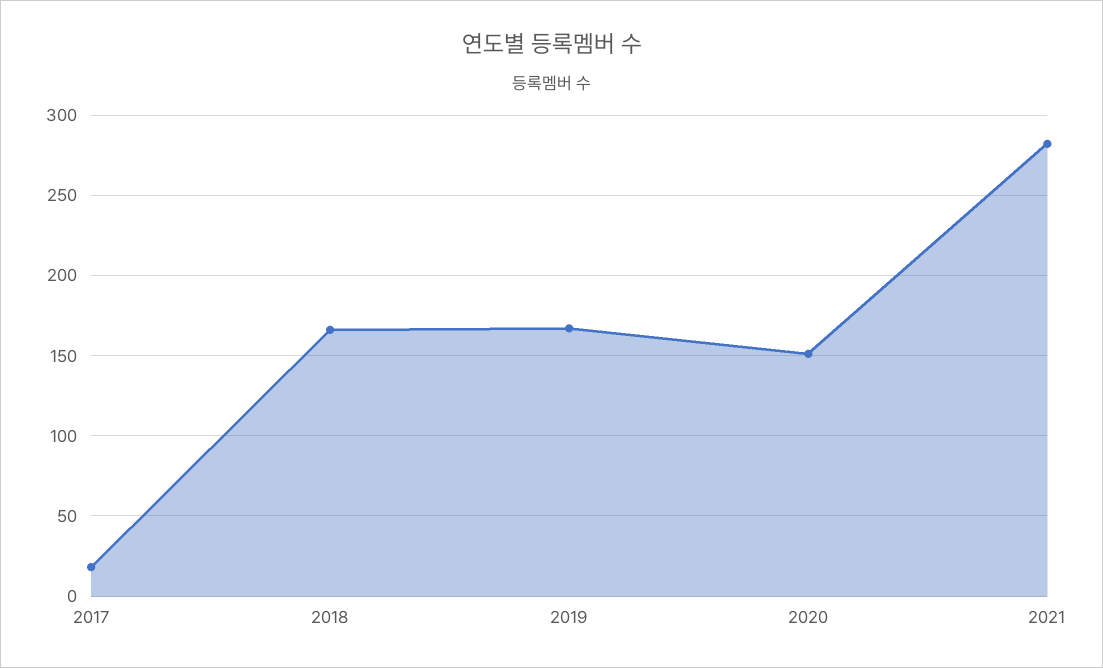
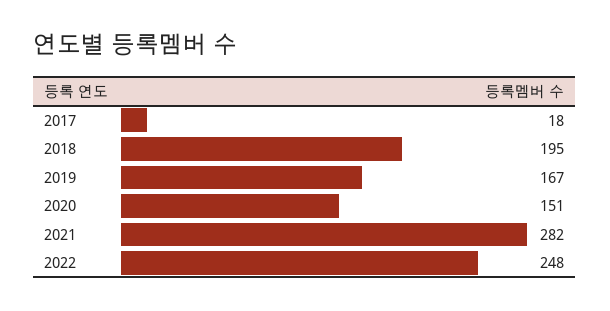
2018: 165 -> 195
2022: none -> 248

